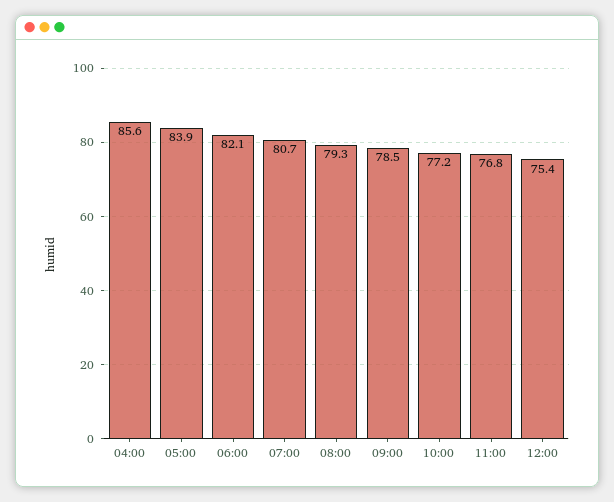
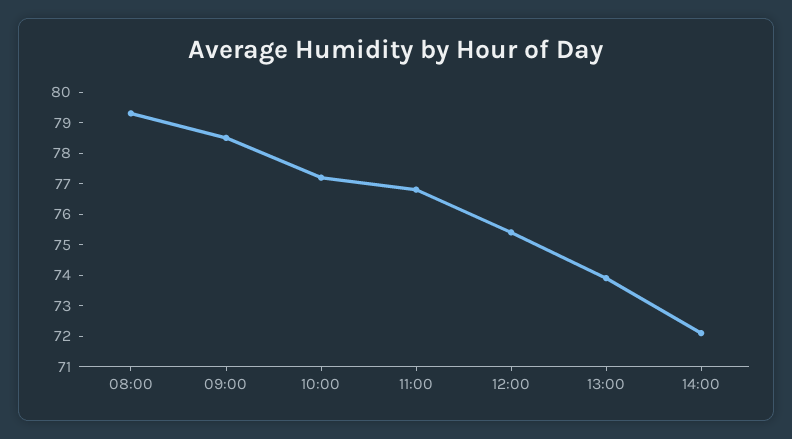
04:00: 85.6 -> none
05:00: 83.9 -> none
06:00: 82.1 -> none
07:00: 80.7 -> none
13:00: none -> 74
14:00: none -> 72

